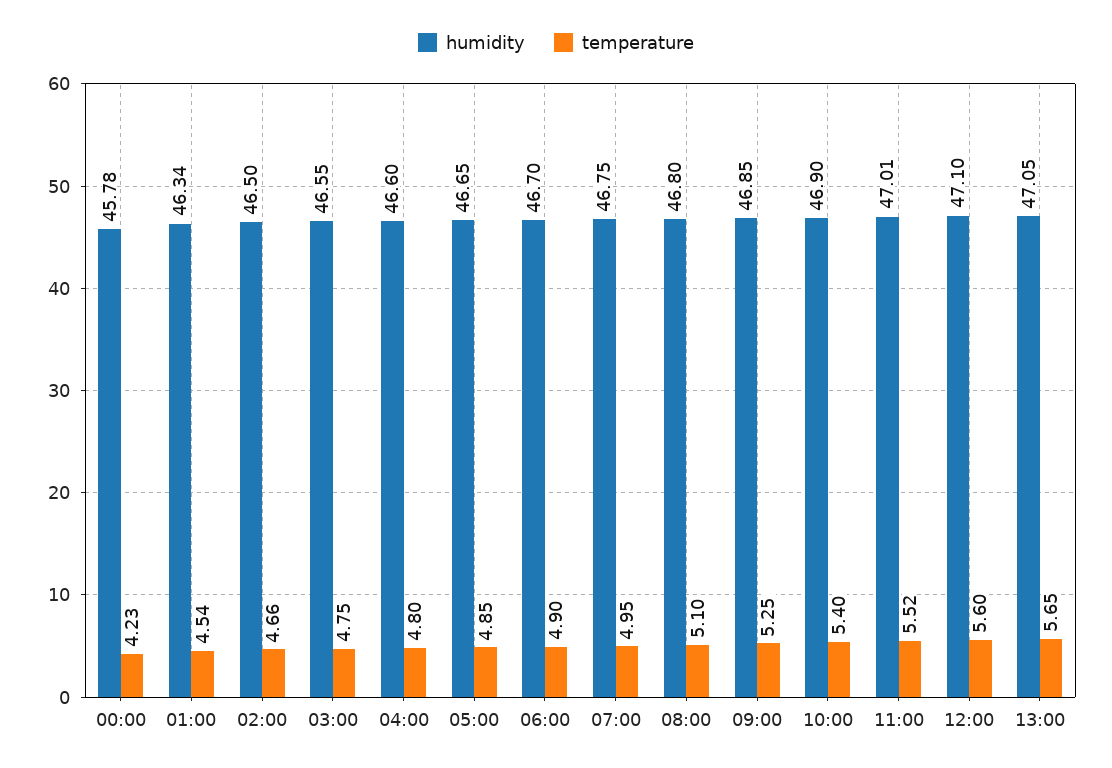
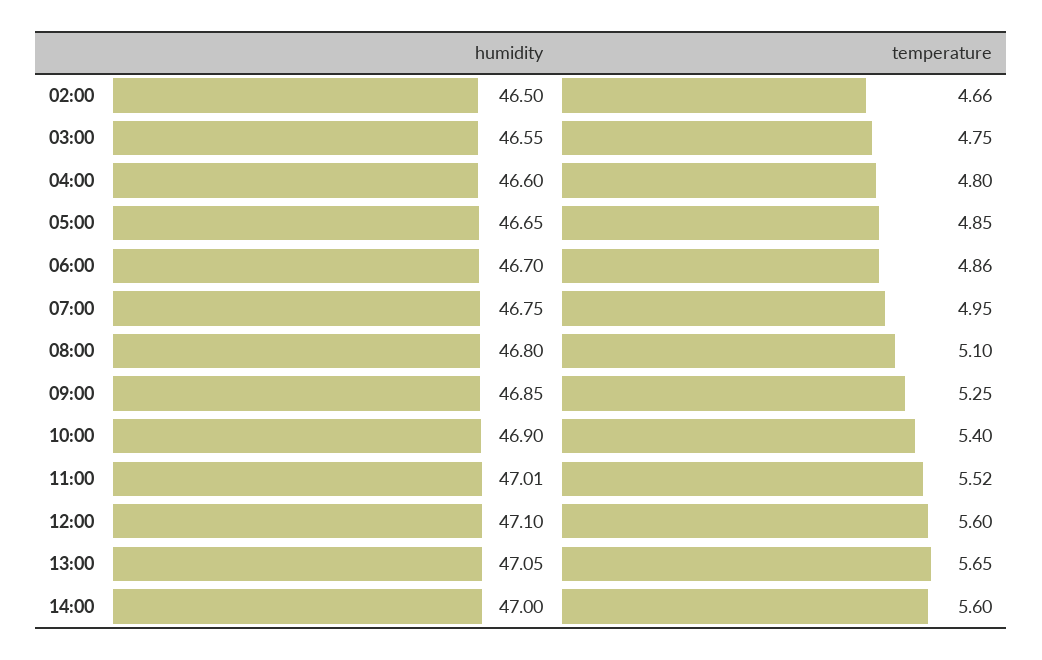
humidity, 00:00: 45.78 -> none
temperature, 00:00: 4.23 -> none
humidity, 01:00: 46.34 -> none
temperature, 01:00: 4.54 -> none
temperature, 06:00: 4.9 -> 4.86
humidity, 14:00: none -> 47
temperature, 14:00: none -> 5.6

